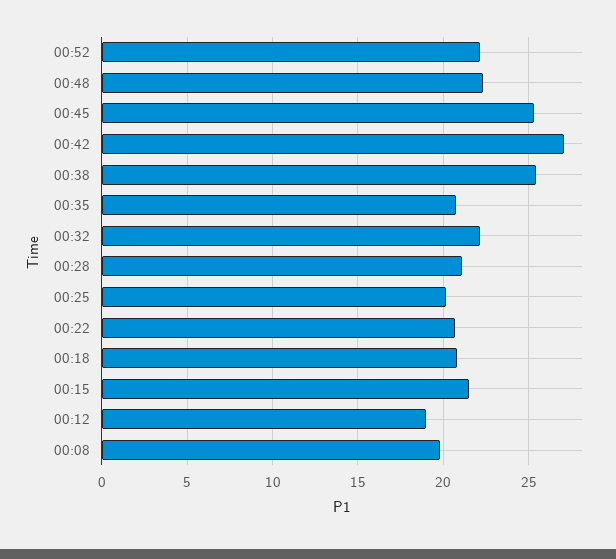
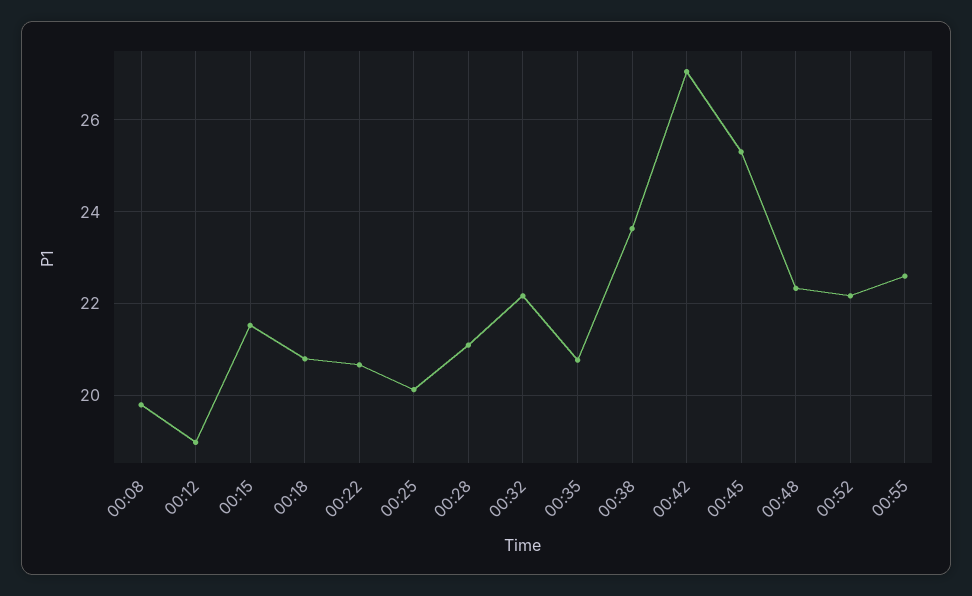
00:38: 25.5 -> 23.6
00:55: none -> 22.6

